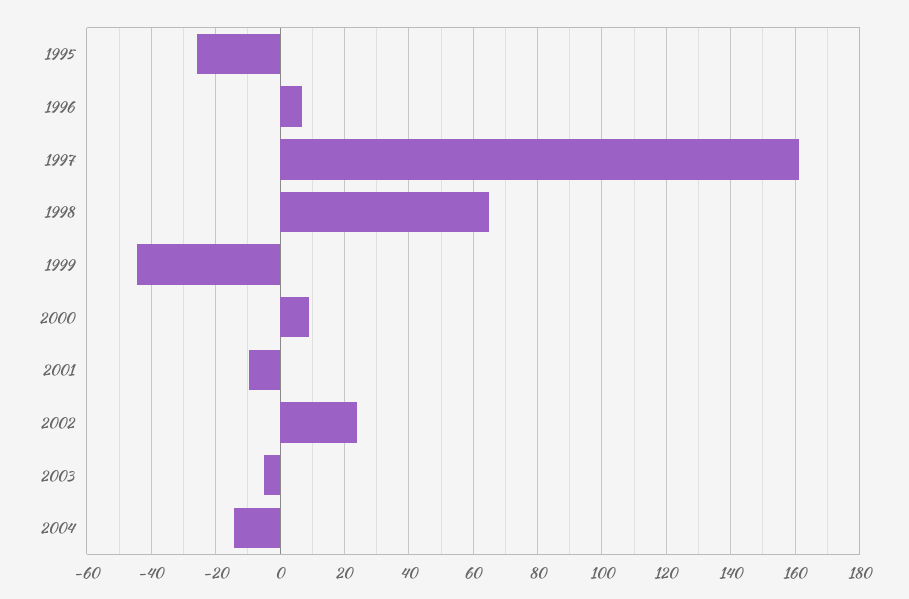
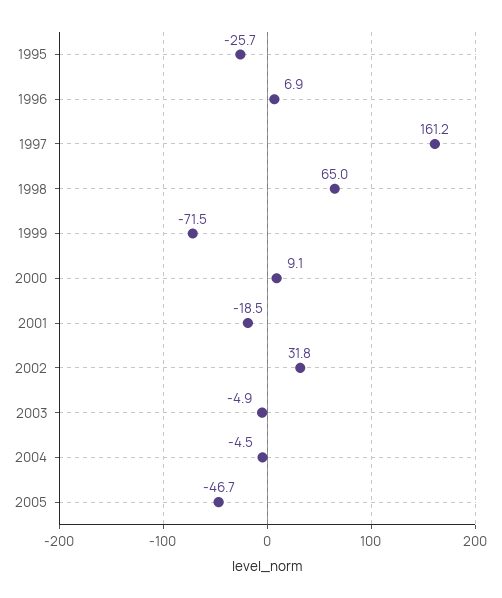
1999: -44 -> -71.5
2001: -10 -> -18.5
2002: 24 -> 31.8
2004: -14 -> -4.5
2005: none -> -46.7

